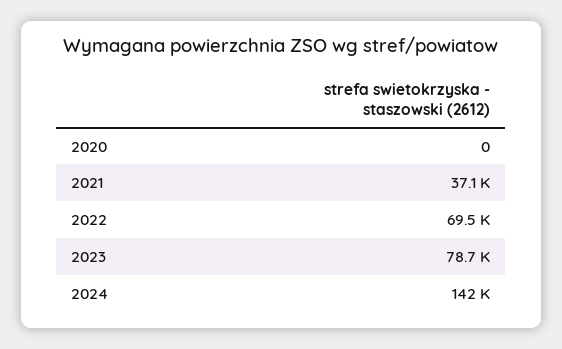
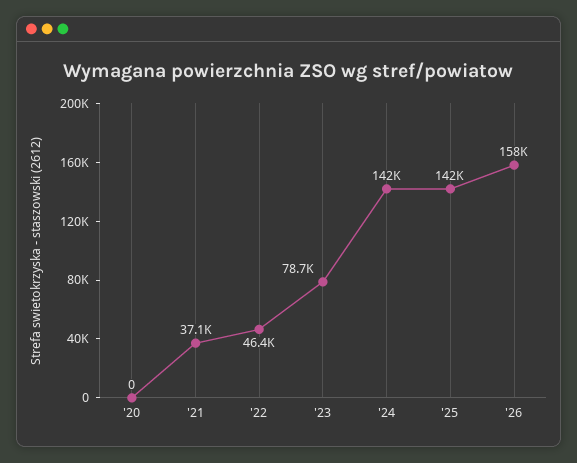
2022: 69500 -> 46400
'25: none -> 142000
'26: none -> 158000

